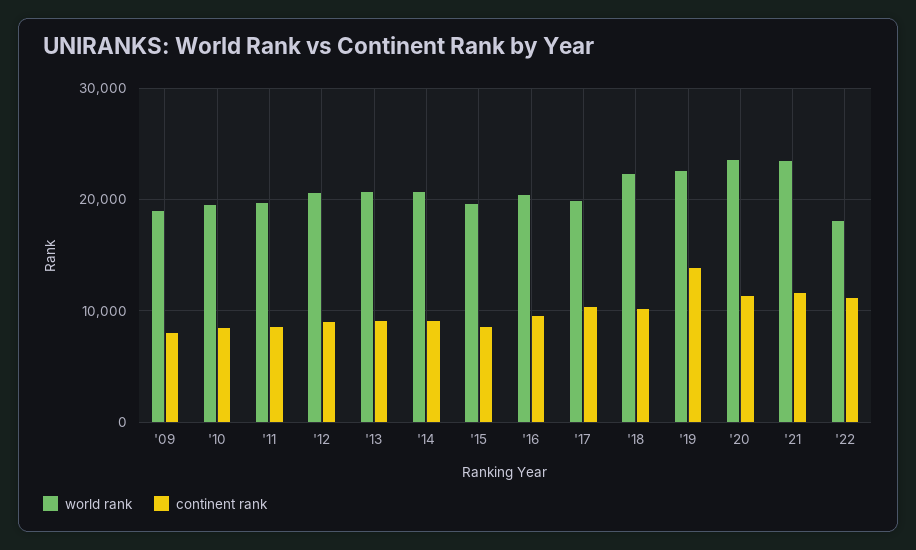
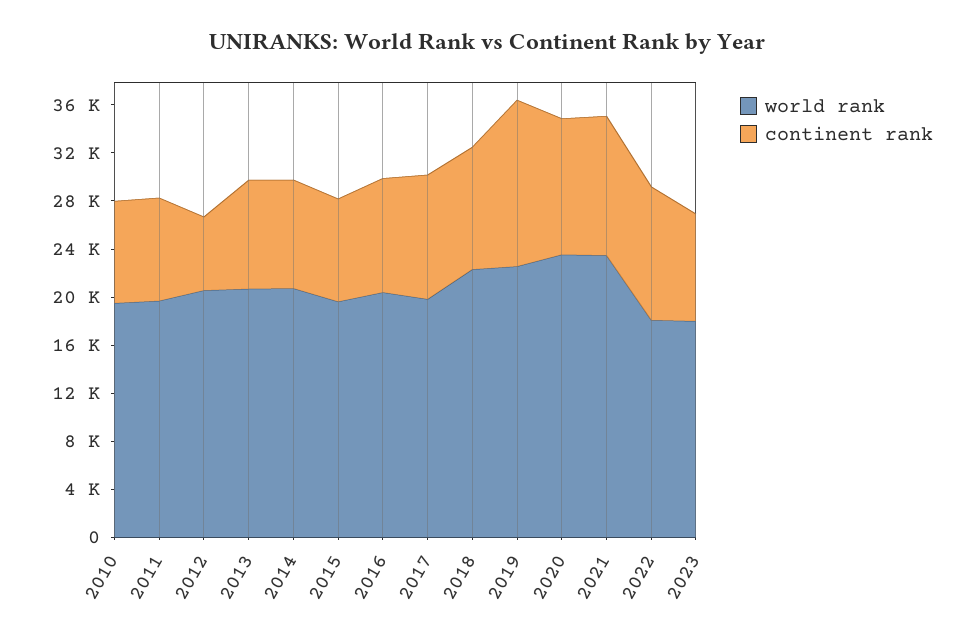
world rank, '09: 19000 -> none
continent rank, '09: 8000 -> none
continent rank, '12: 9000 -> 6000
world rank, 2023: none -> 18000
continent rank, 2023: none -> 9000

